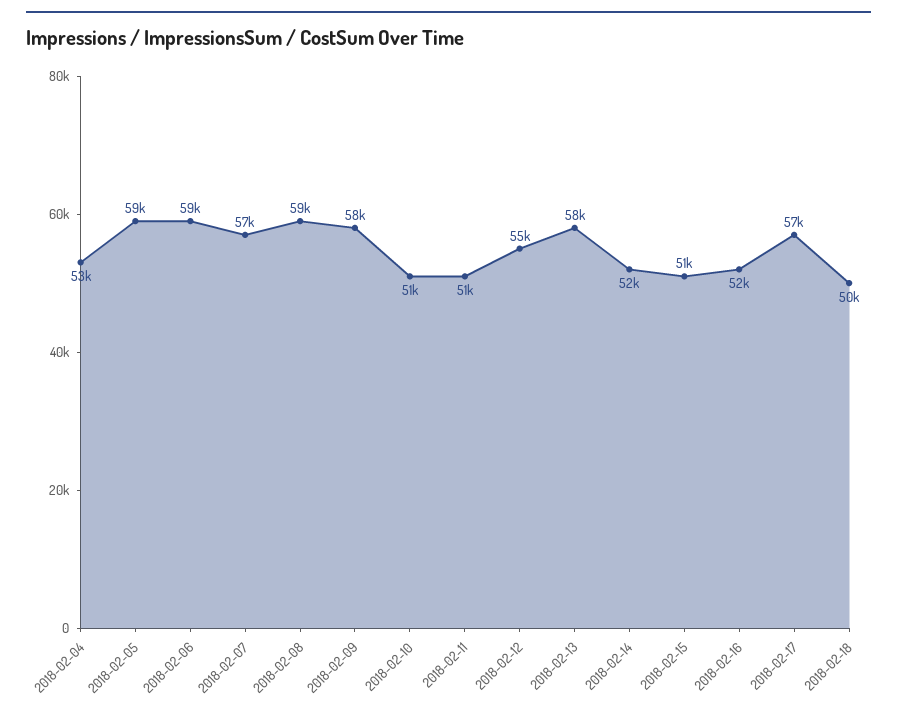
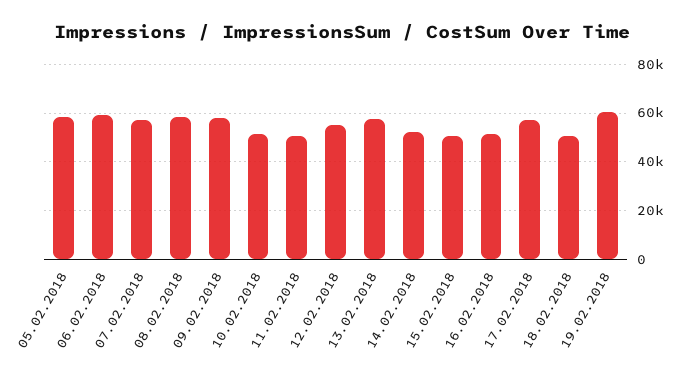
2018-02-04: 53000 -> none
19.02.2018: none -> 60000

